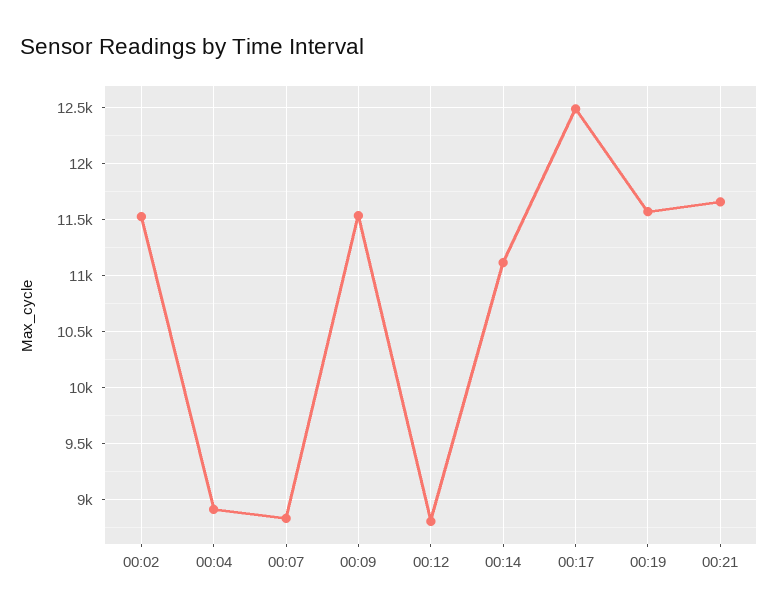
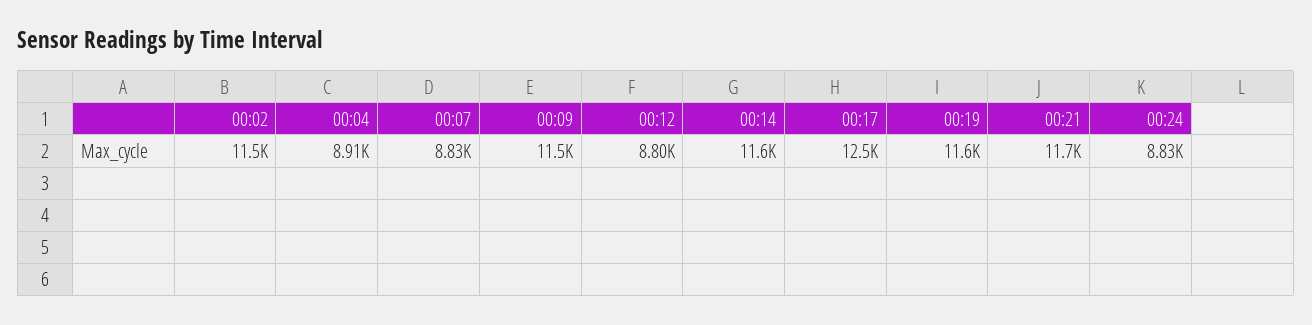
00:14: 11100 -> 11600
00:24: none -> 8830

